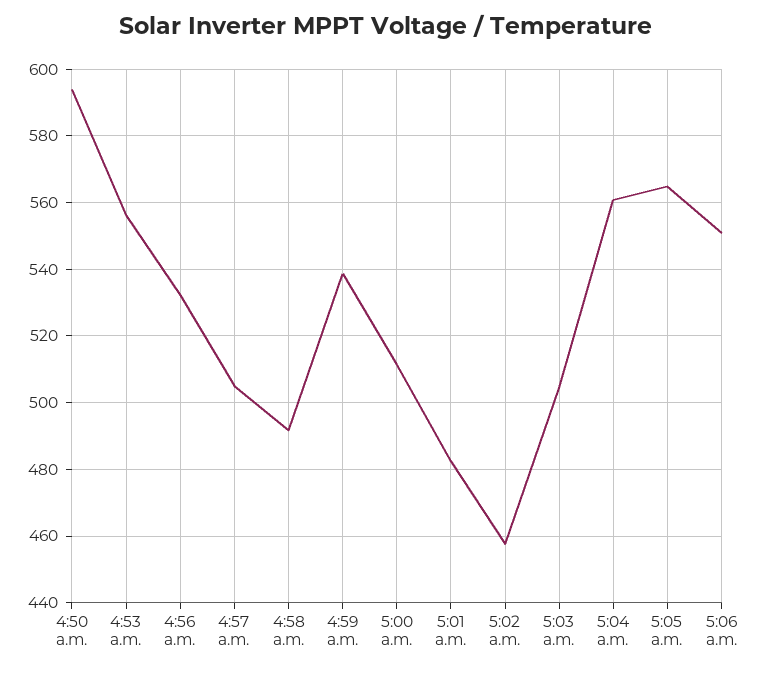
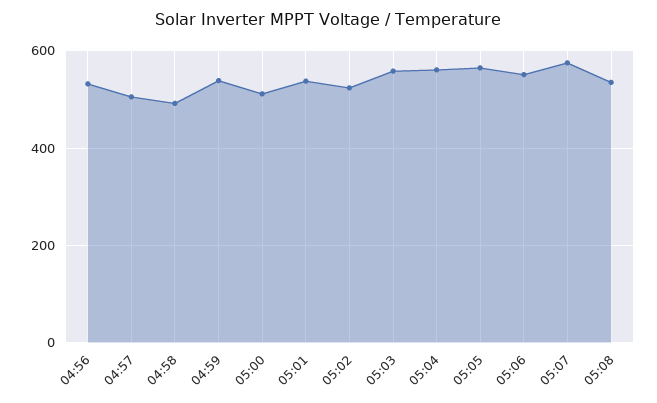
4:50 a.m.: 594 -> none
4:53 a.m.: 556 -> none
5:01 a.m.: 482 -> 540
5:02 a.m.: 458 -> 520
5:03 a.m.: 504 -> 560
05:07: none -> 580
05:08: none -> 540

